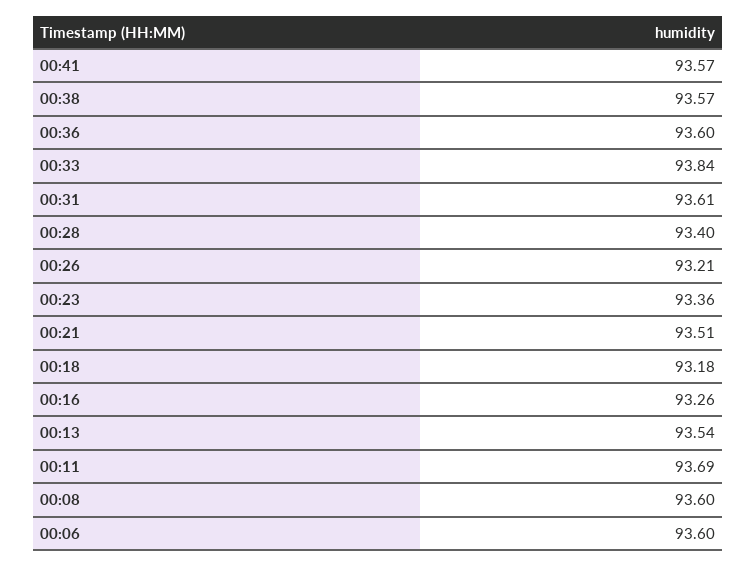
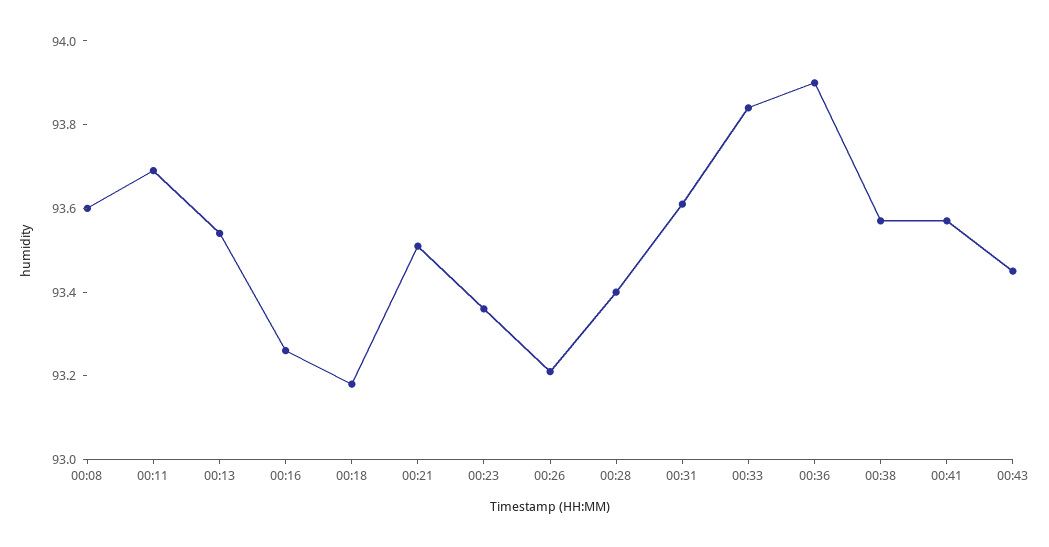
00:36: 93.6 -> 93.9
00:06: 93.6 -> none
00:43: none -> 93.45

